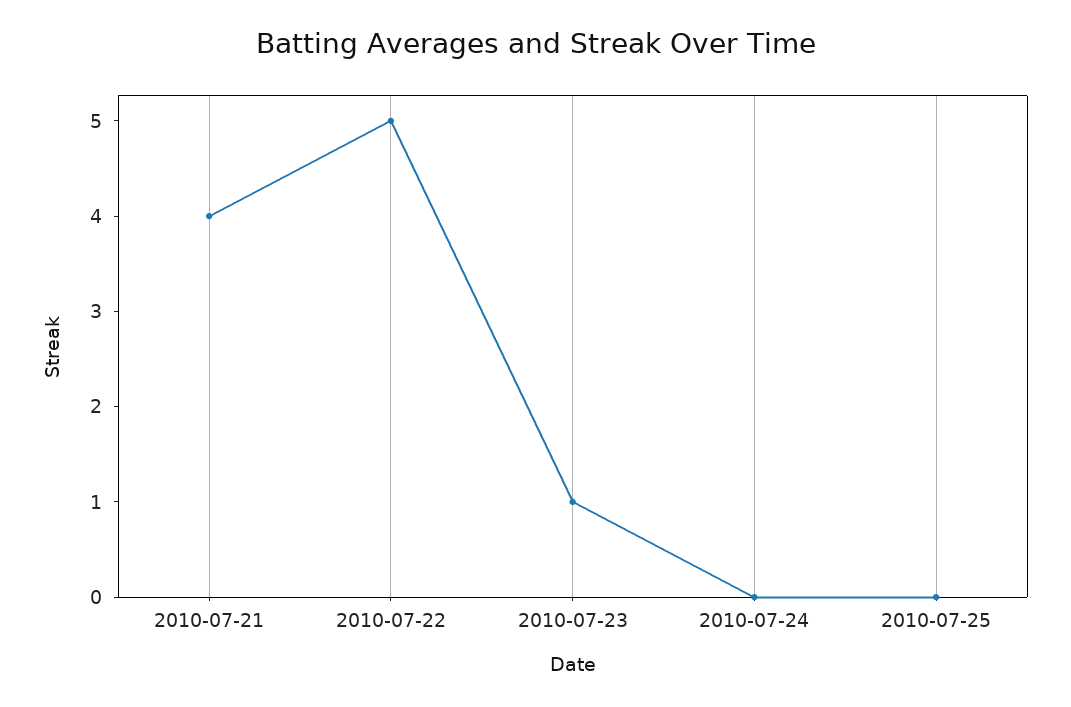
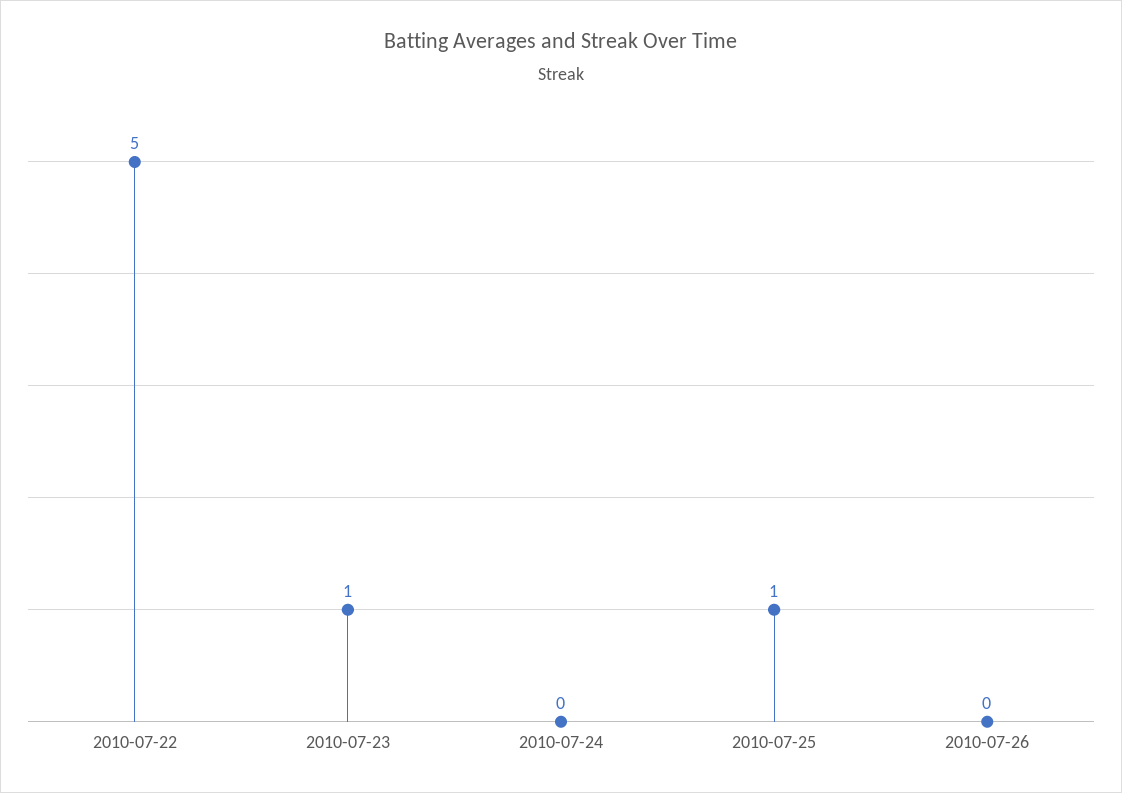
2010-07-21: 4 -> none
2010-07-25: 0 -> 1
2010-07-26: none -> 0

